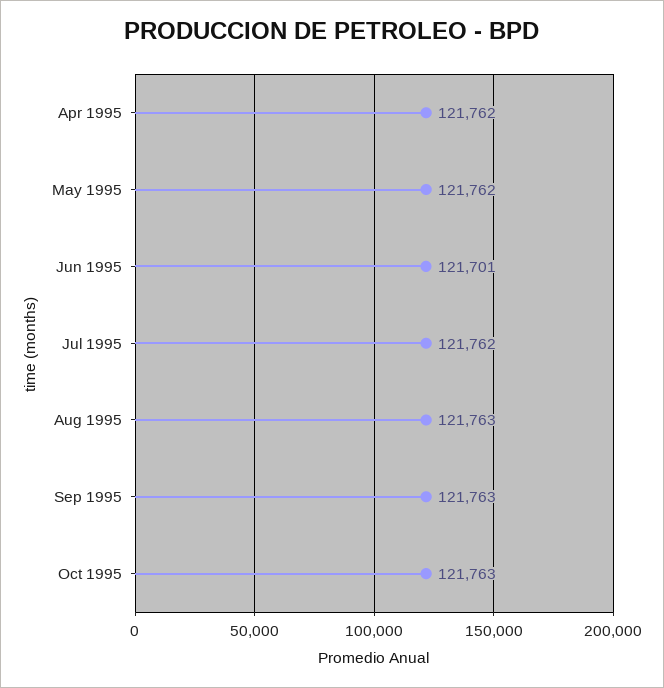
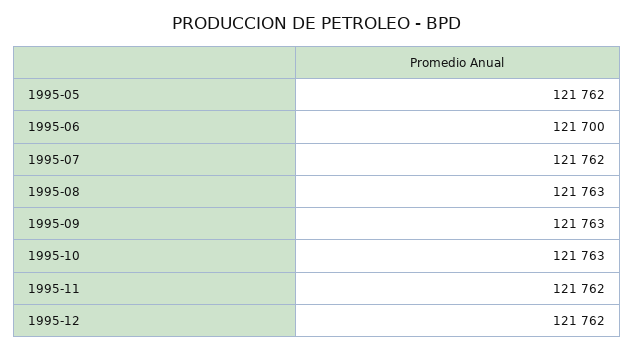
Apr 1995: 121762 -> none
Jun 1995: 121701 -> 121700
1995-11: none -> 121762
1995-12: none -> 121762

